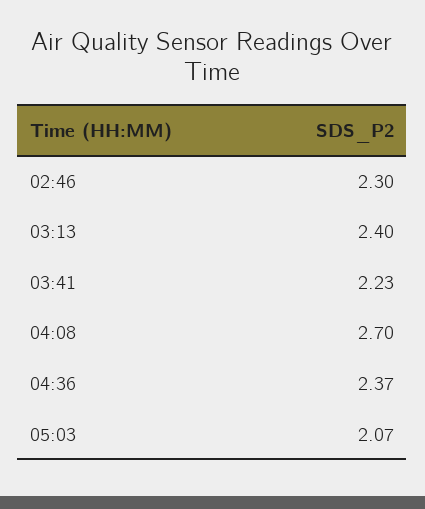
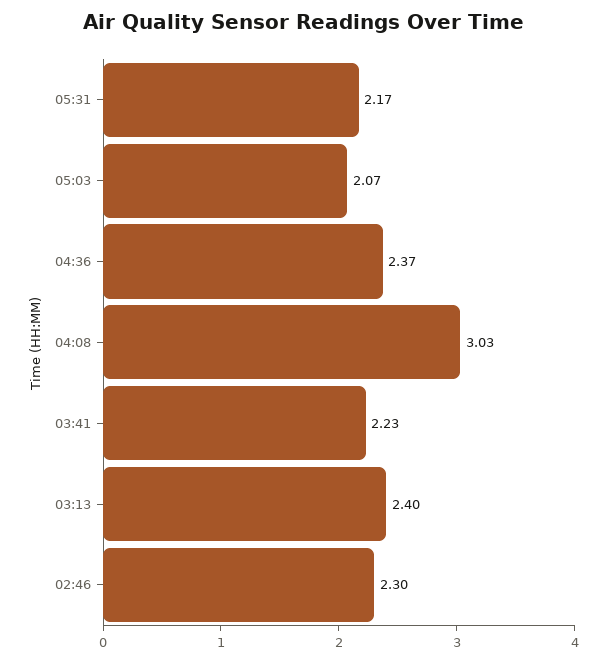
04:08: 2.7 -> 3.03
05:31: none -> 2.17

